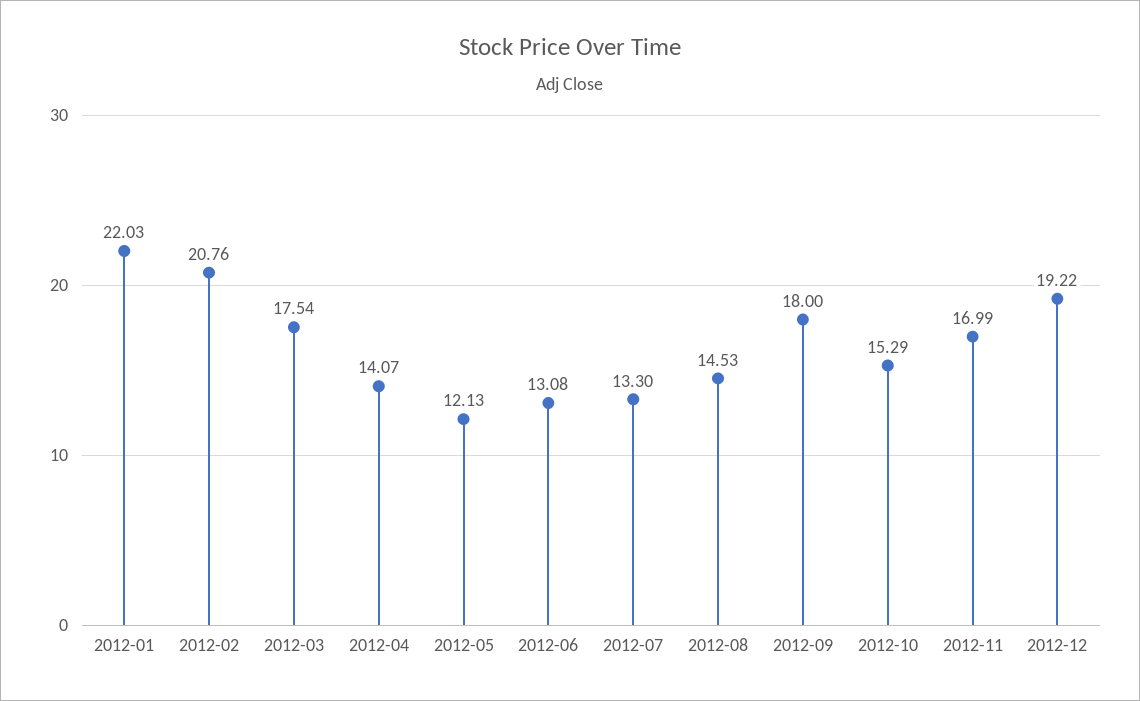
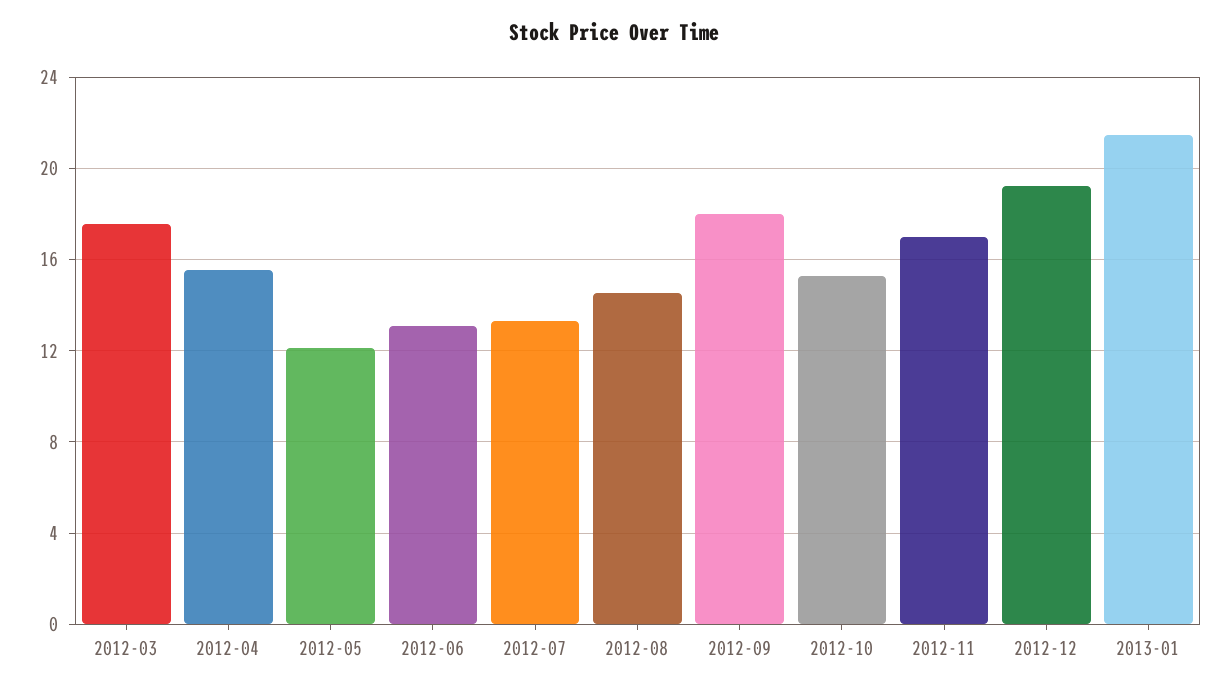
2012-01: 22.03 -> none
2012-02: 20.76 -> none
2012-04: 14.07 -> 15.5
2013-01: none -> 21.5

